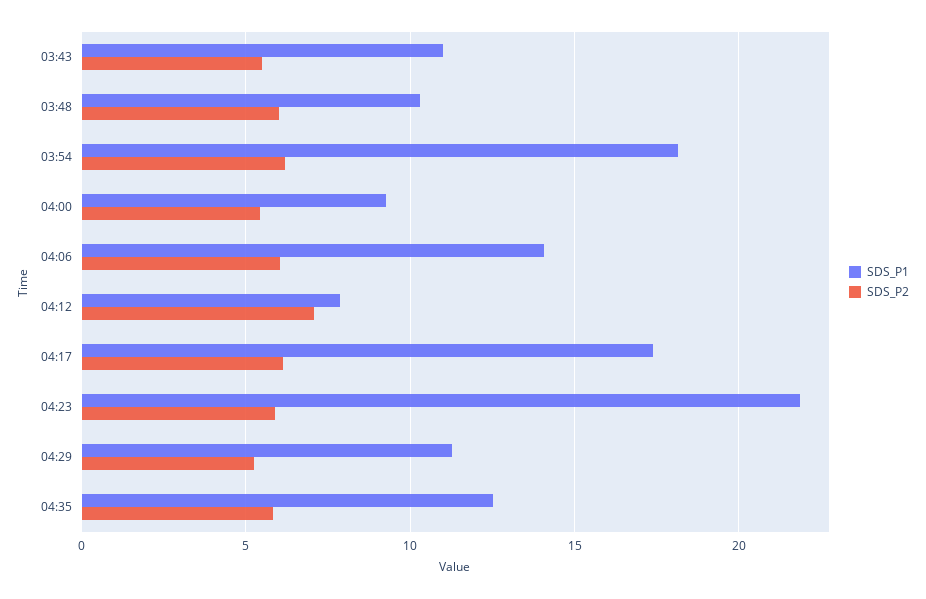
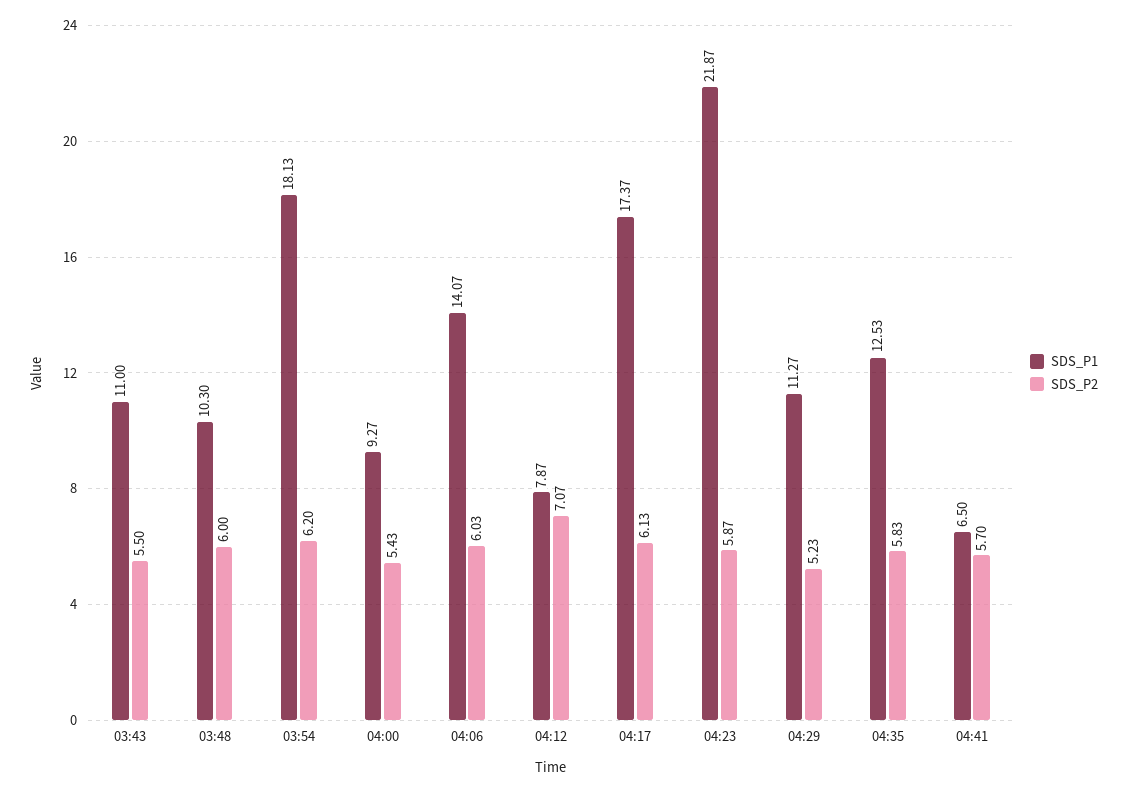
SDS_P1, 04:41: none -> 6.5
SDS_P2, 04:41: none -> 5.7

